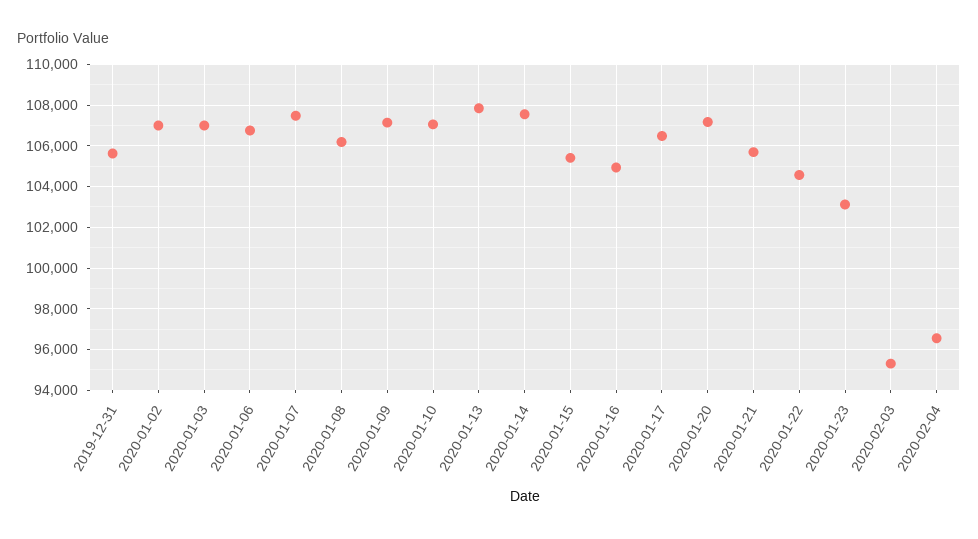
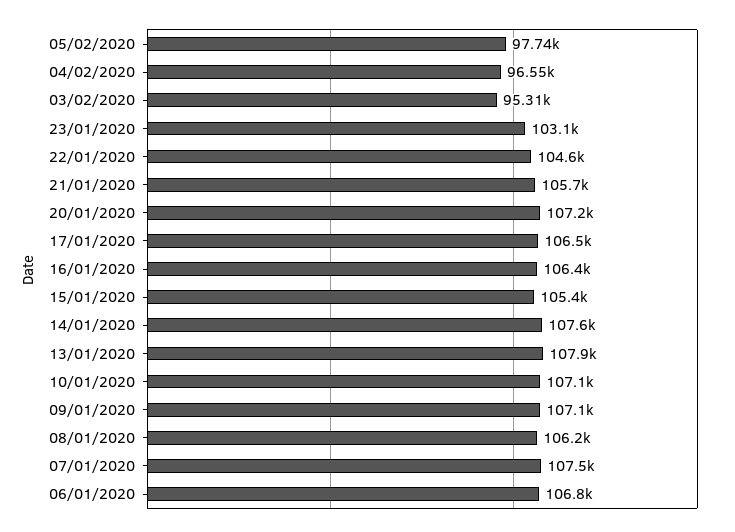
2019-12-31: 105500 -> none
2020-01-02: 107000 -> none
2020-01-03: 107000 -> none
2020-01-16: 105000 -> 106400
05/02/2020: none -> 97740

